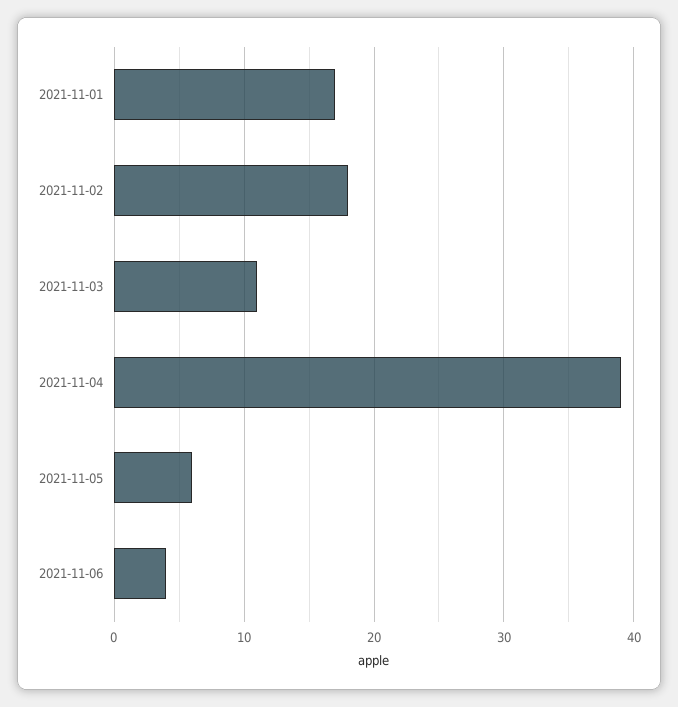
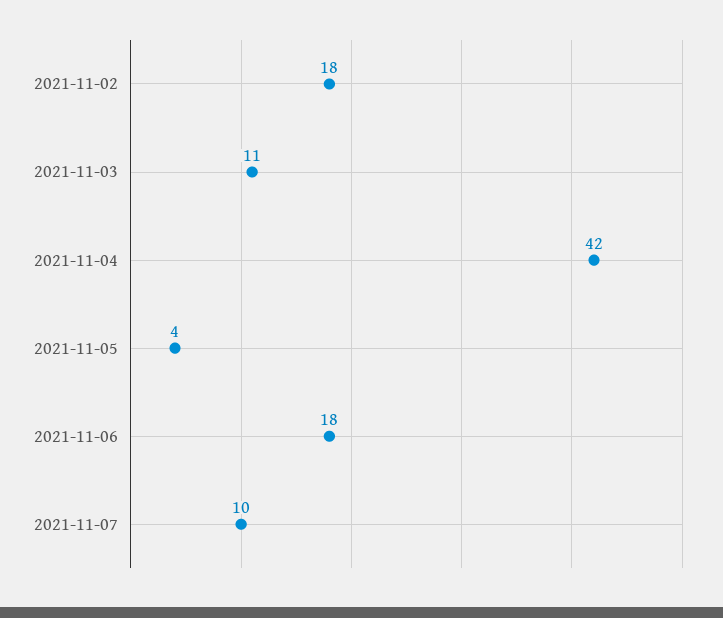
2021-11-01: 17 -> none
2021-11-04: 39 -> 42
2021-11-05: 6 -> 4
2021-11-06: 4 -> 18
2021-11-07: none -> 10

